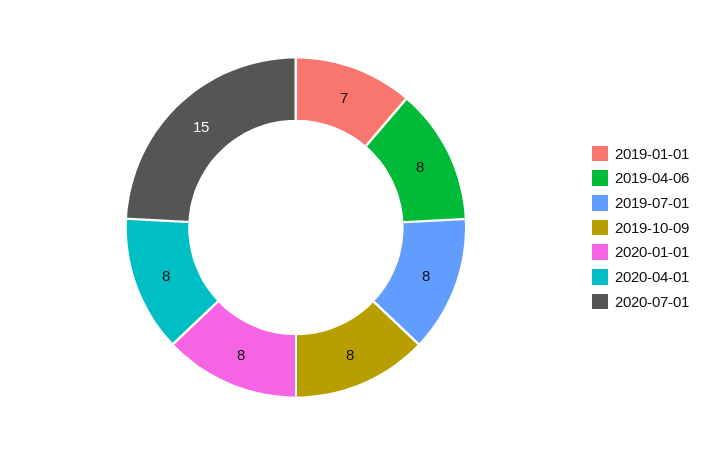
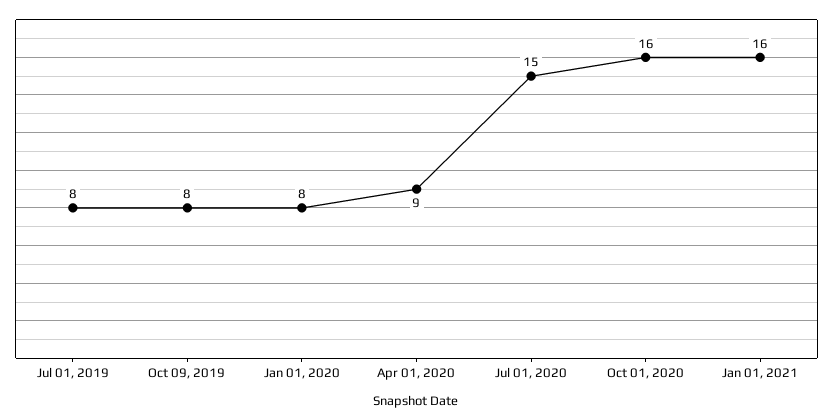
2019-01-01: 7 -> none
2019-04-06: 8 -> none
2020-04-01: 8 -> 9
Oct 01, 2020: none -> 16
Jan 01, 2021: none -> 16

